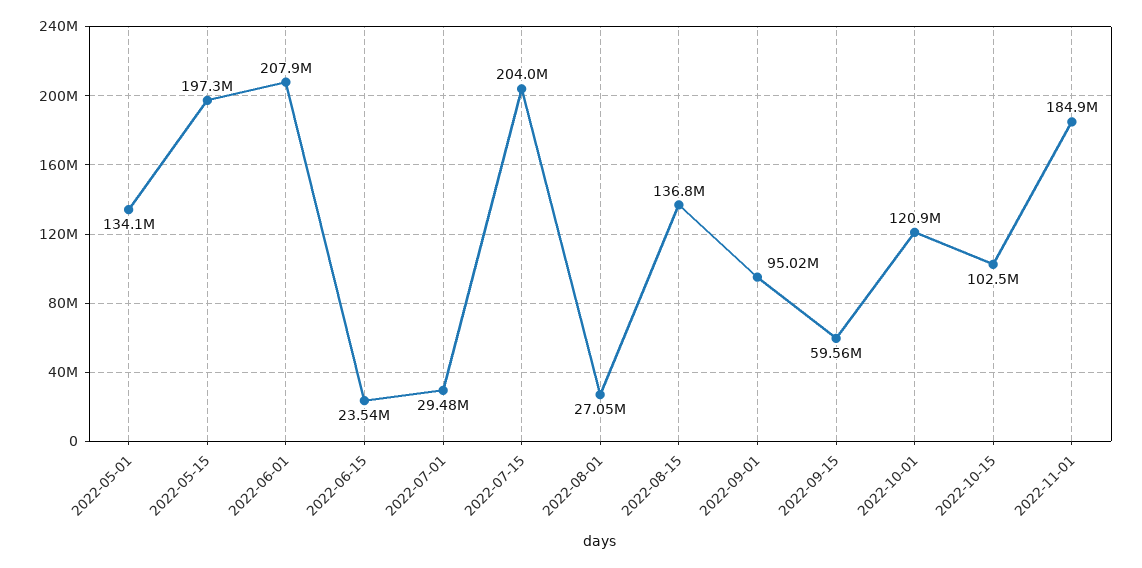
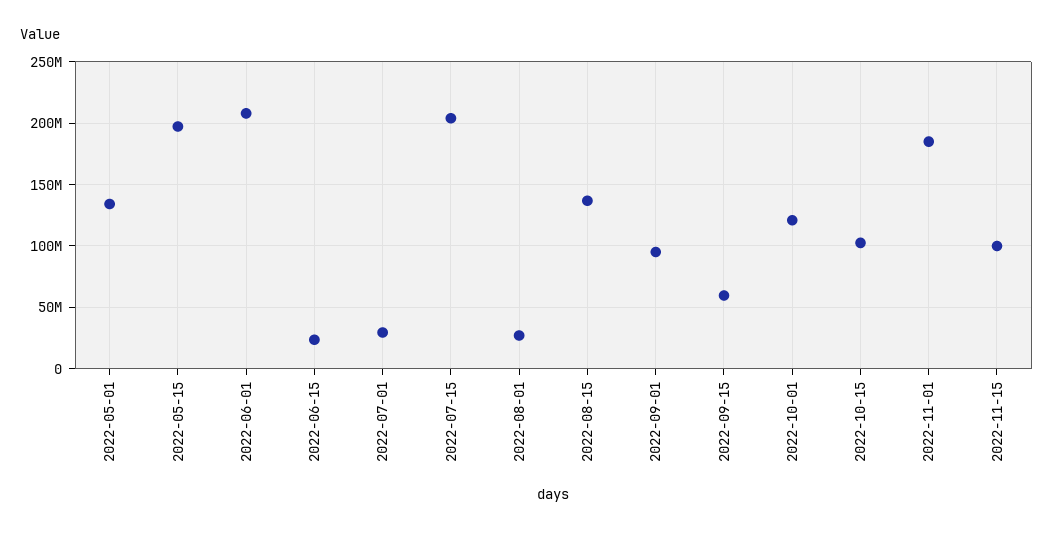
2022-11-15: none -> 100000000

